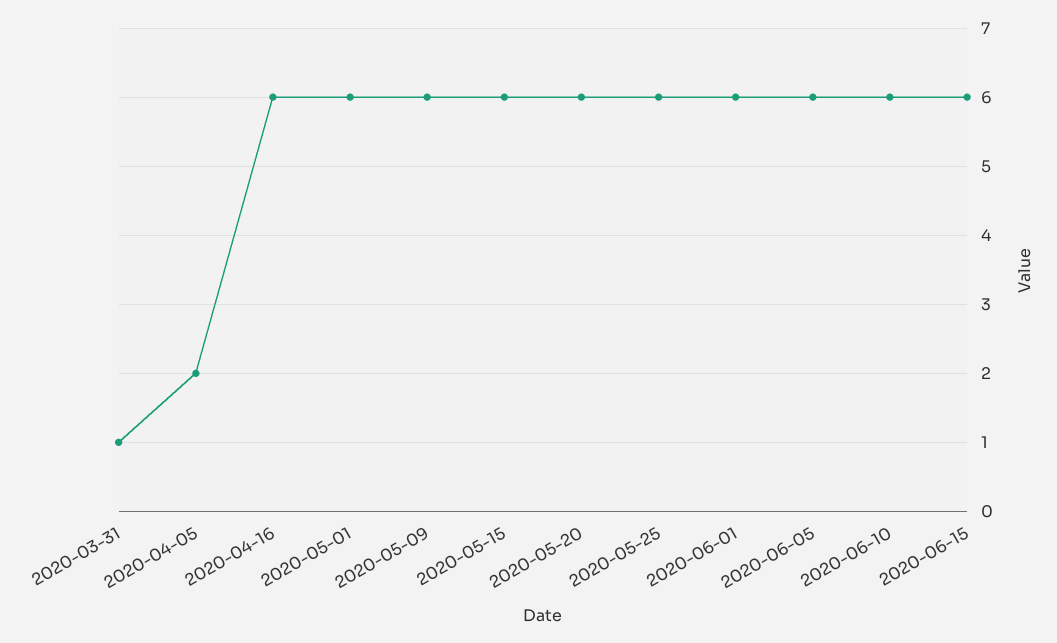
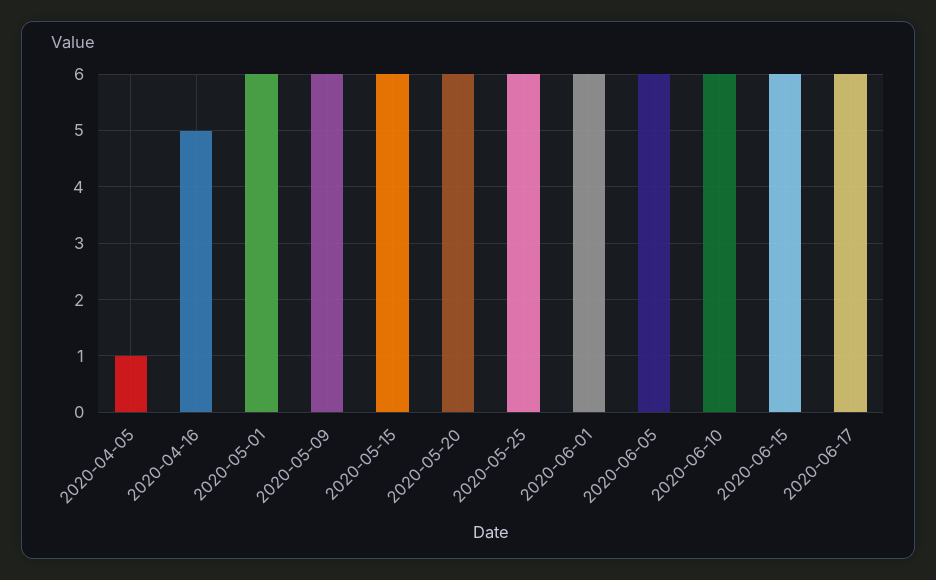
2020-03-31: 1 -> none
2020-04-05: 2 -> 1
2020-04-16: 6 -> 5
2020-06-17: none -> 6

